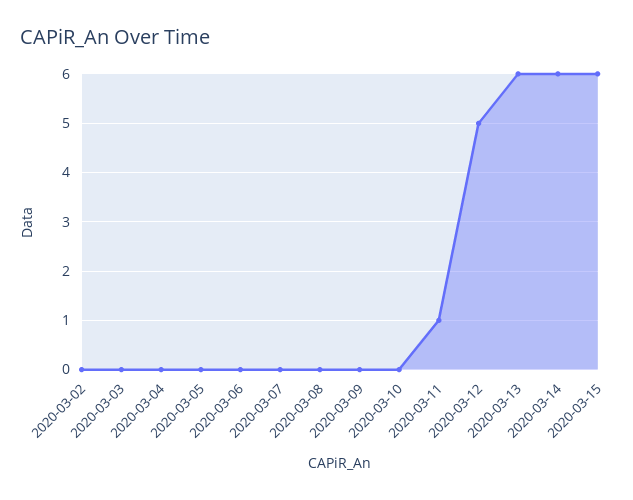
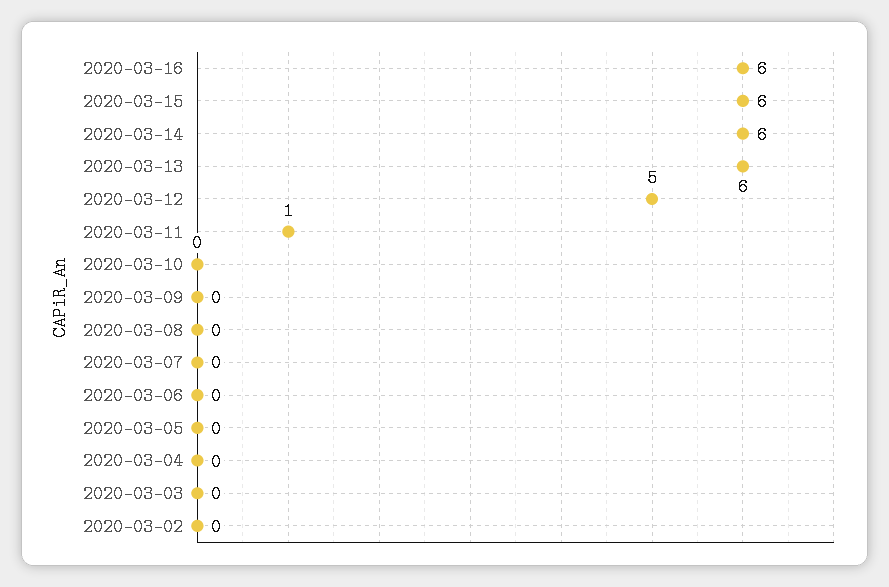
2020-03-16: none -> 6

